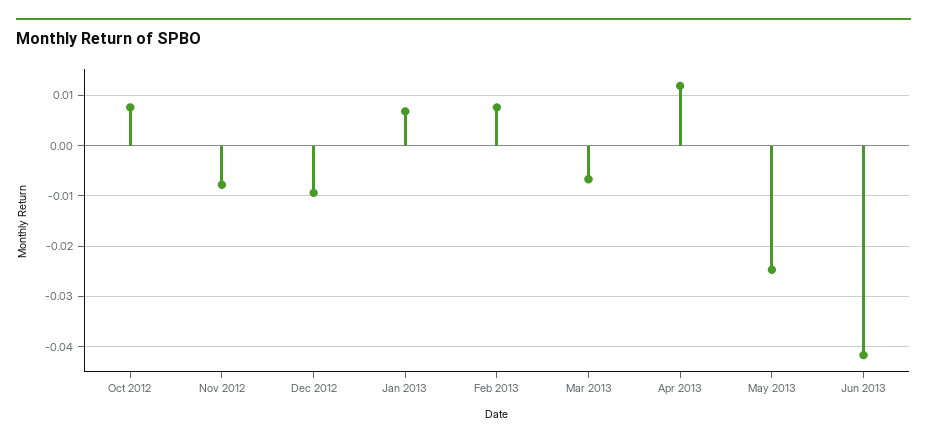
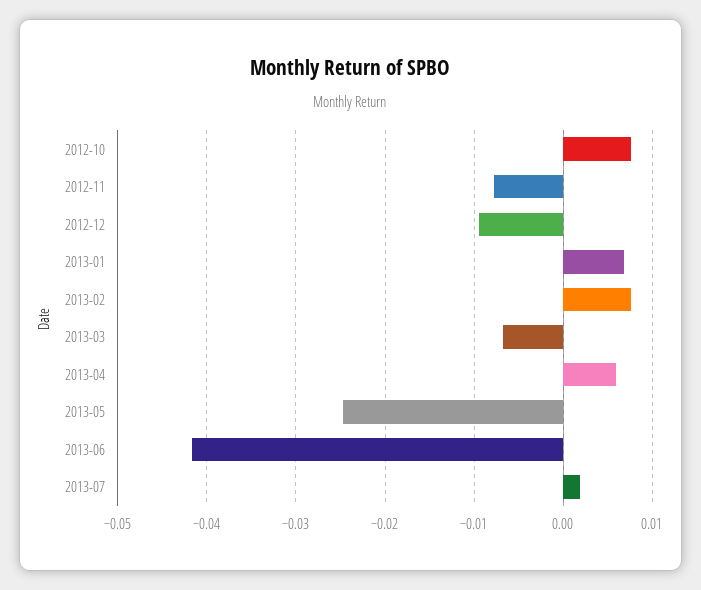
Apr 2013: 0.012 -> 0.006
2013-07: none -> 0.002

